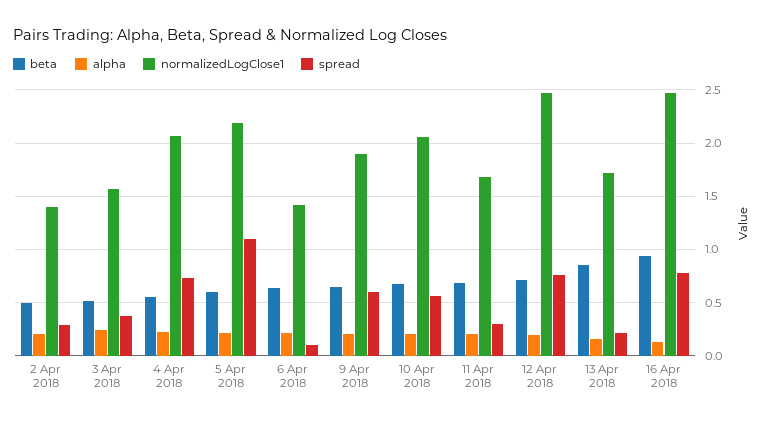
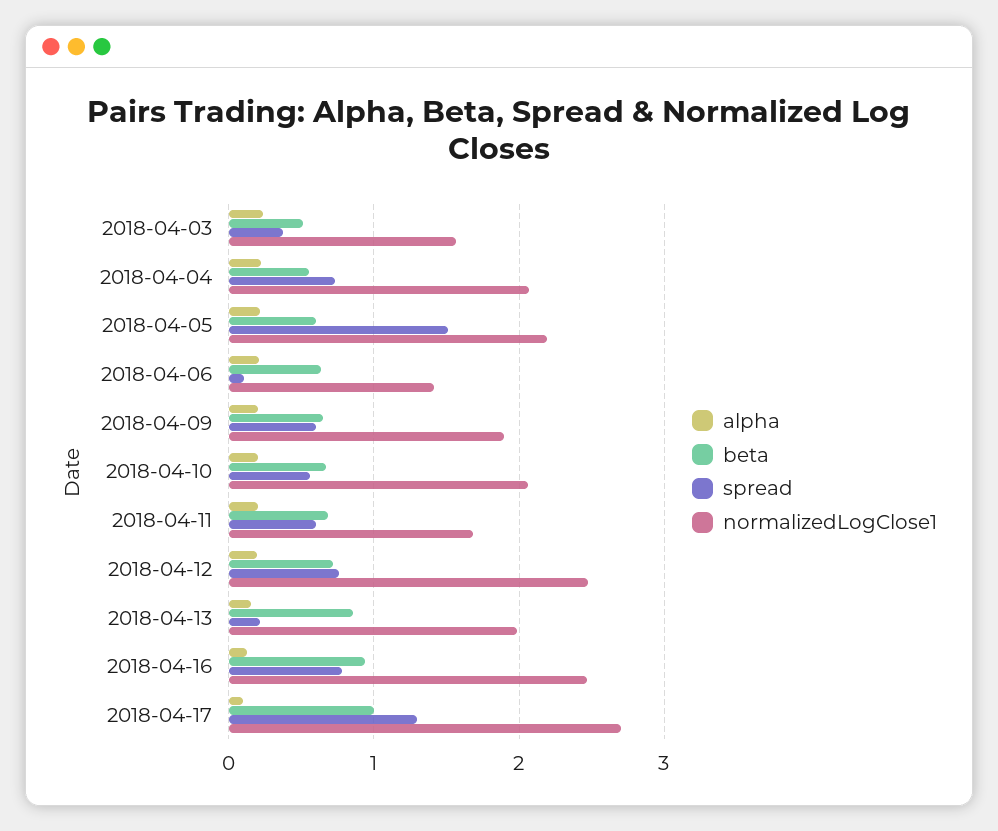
beta, 2 Apr 2018: 0.5 -> none
alpha, 2 Apr 2018: 0.2 -> none
normalizedLogClose1, 2 Apr 2018: 1.4 -> none
spread, 2 Apr 2018: 0.3 -> none
spread, 5 Apr 2018: 1.1 -> 1.5
spread, 11 Apr 2018: 0.3 -> 0.6
normalizedLogClose1, 13 Apr 2018: 1.7 -> 2
alpha, 2018-04-17: none -> 0.1
beta, 2018-04-17: none -> 1
spread, 2018-04-17: none -> 1.3
normalizedLogClose1, 2018-04-17: none -> 2.7

